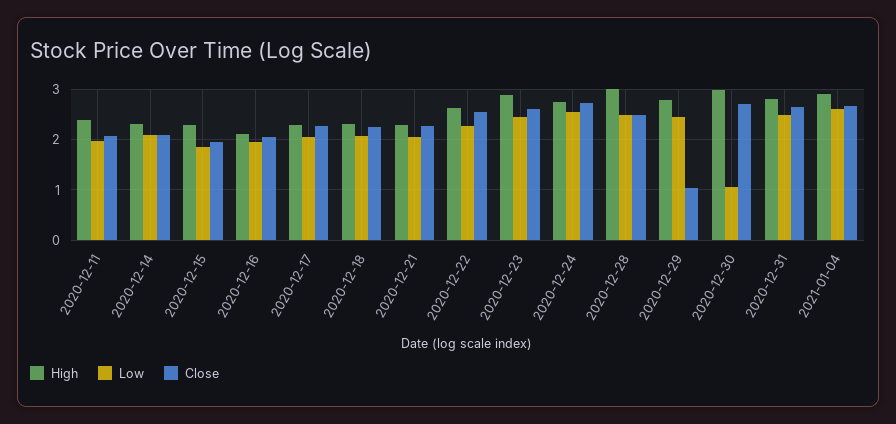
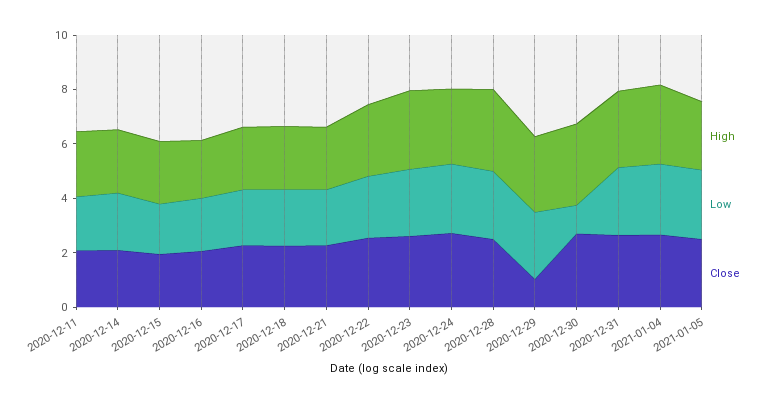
High, 2021-01-05: none -> 2.5
Low, 2021-01-05: none -> 2.5
Close, 2021-01-05: none -> 2.5

